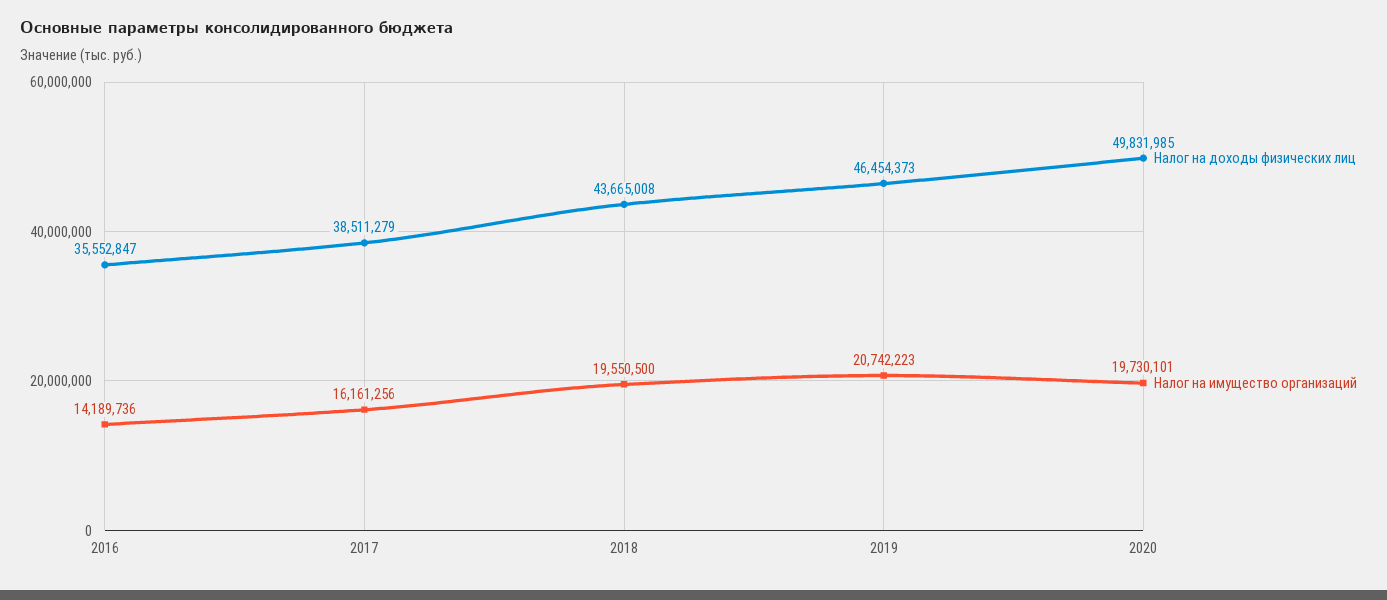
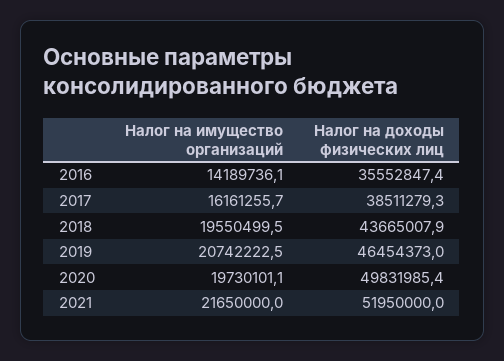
Налог на имущество организаций, 2021: none -> 21650000
Налог на доходы физических лиц, 2021: none -> 51950000

